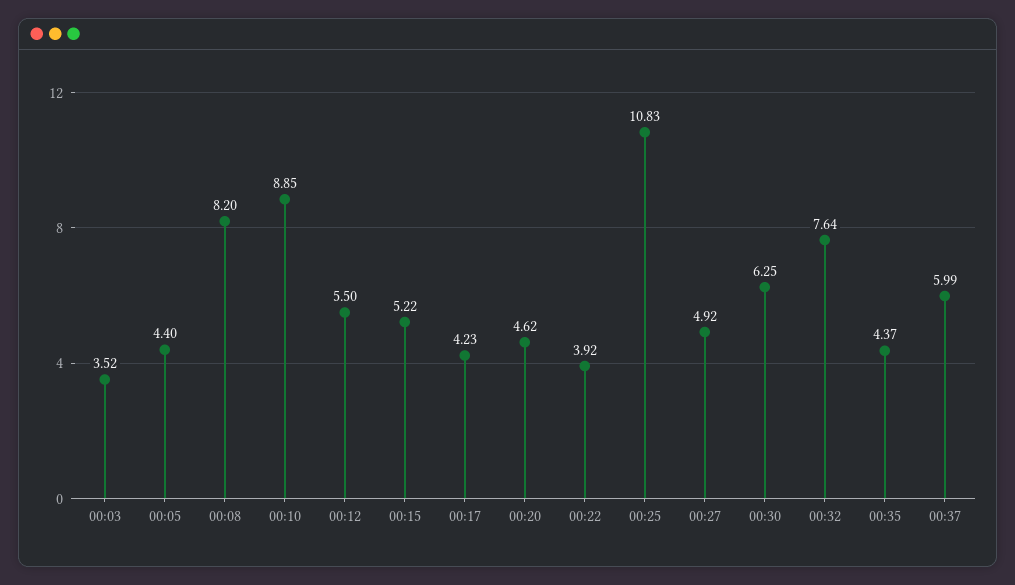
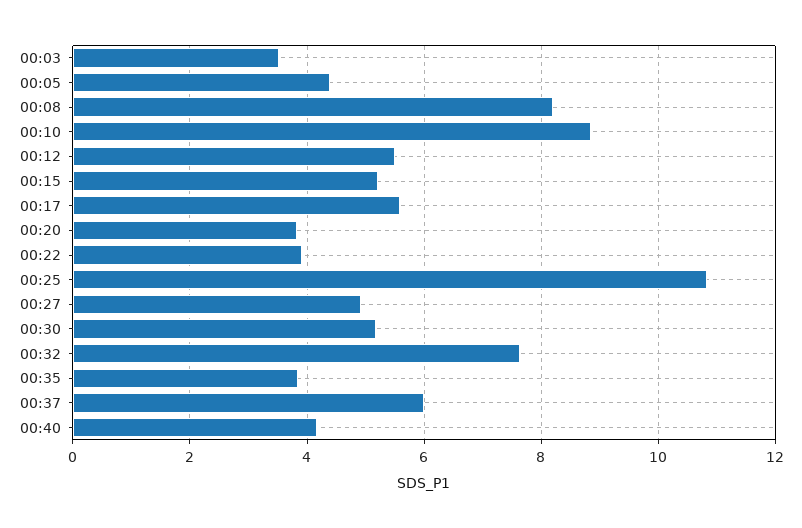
00:17: 4.23 -> 5.6
00:20: 4.62 -> 3.8
00:30: 6.25 -> 5.2
00:35: 4.37 -> 3.8
00:40: none -> 4.2

